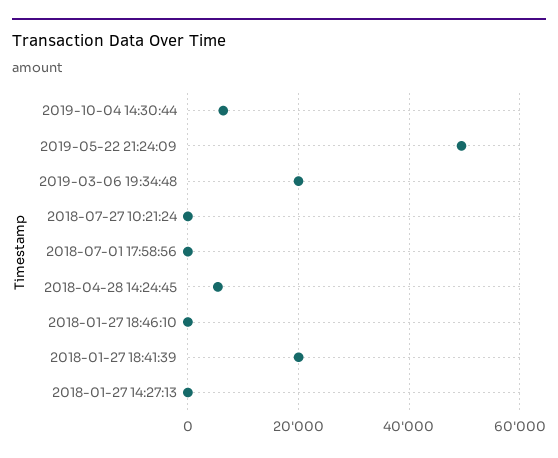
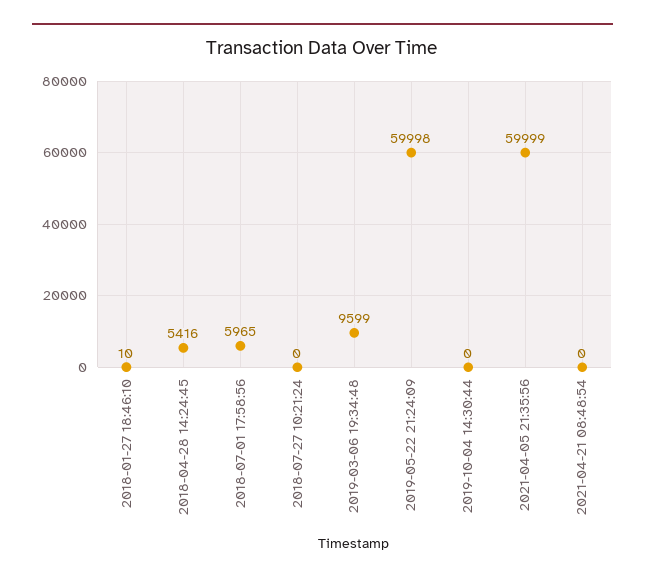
2019-10-04 14:30:44: 6000 -> 0
2019-05-22 21:24:09: 50000 -> 59998
2019-03-06 19:34:48: 20000 -> 9599
2018-07-01 17:58:56: 0 -> 5965
2018-01-27 18:41:39: 20000 -> none
2018-01-27 14:27:13: 0 -> none
2021-04-05 21:35:56: none -> 59999
2021-04-21 08:48:54: none -> 0

